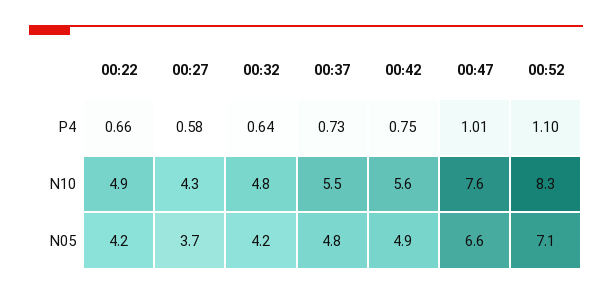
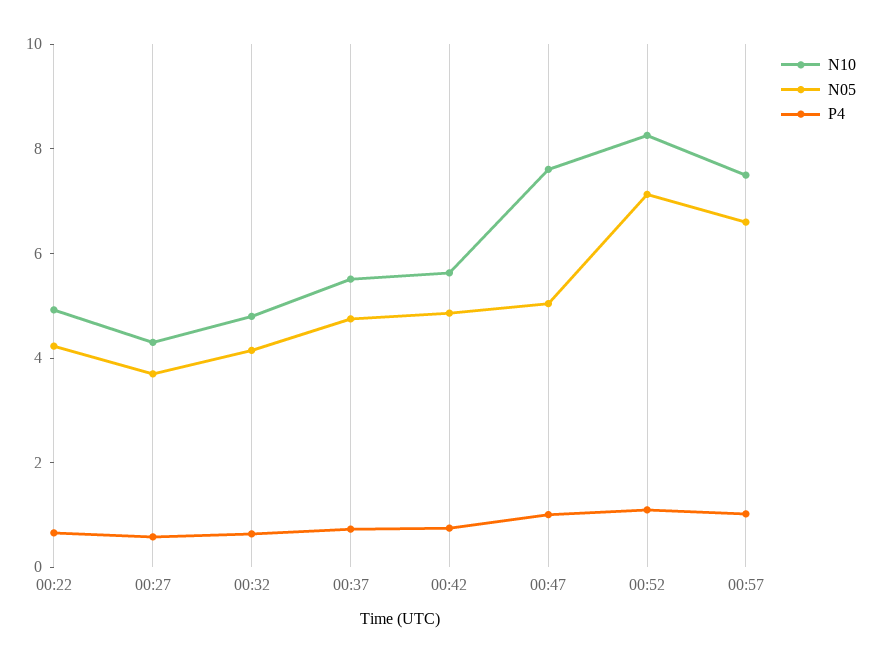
N05, 00:47: 6.6 -> 5
N10, 00:57: none -> 7.5
N05, 00:57: none -> 6.5
P4, 00:57: none -> 1

